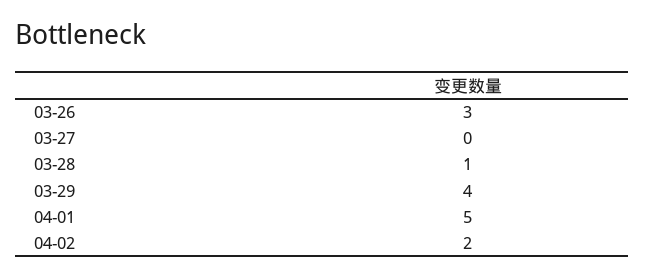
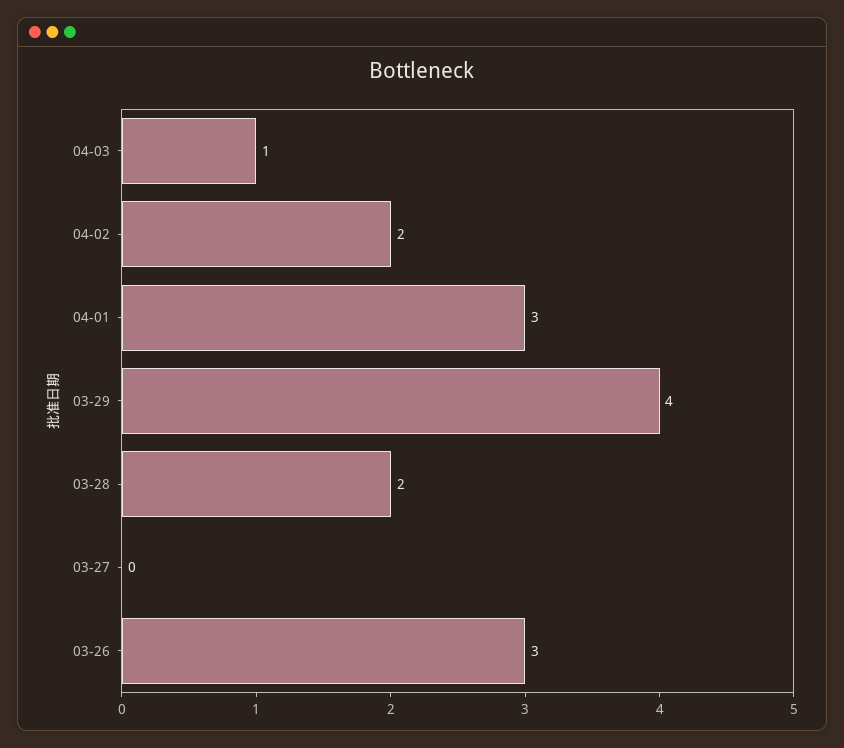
03-28: 1 -> 2
04-01: 5 -> 3
04-03: none -> 1

